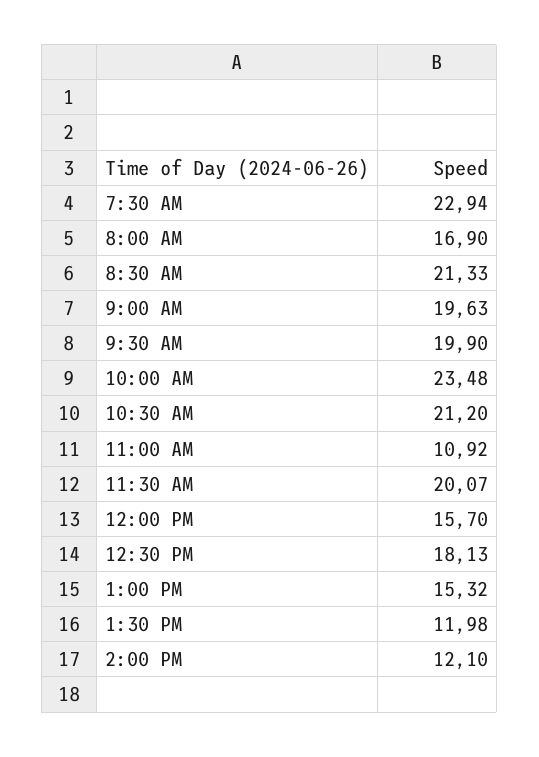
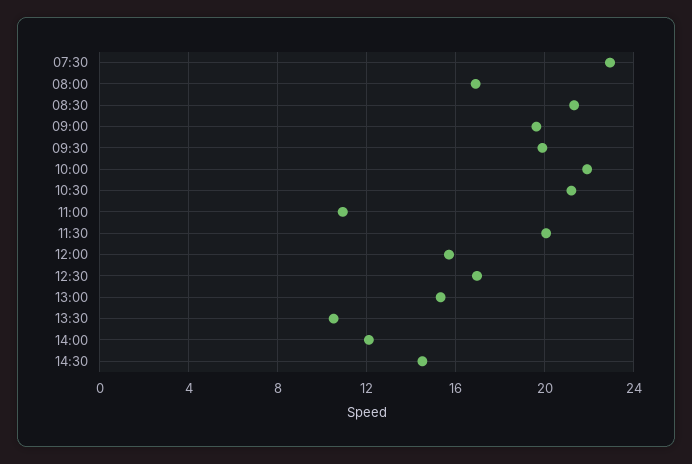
10:00 AM: 23.48 -> 22
12:30 PM: 18.13 -> 17
1:30 PM: 11.98 -> 10.5
14:30: none -> 14.5

